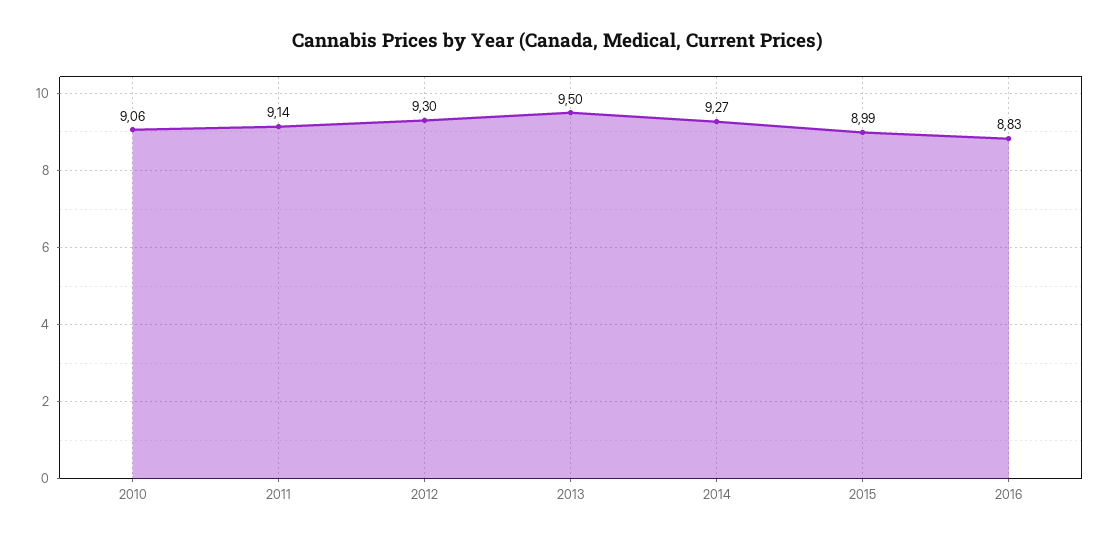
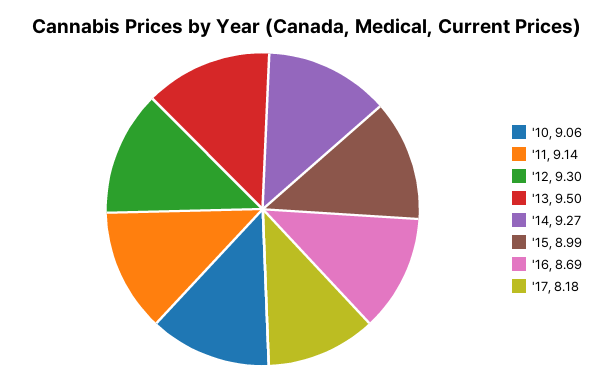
2016: 8.83 -> 8.69
'17: none -> 8.18

